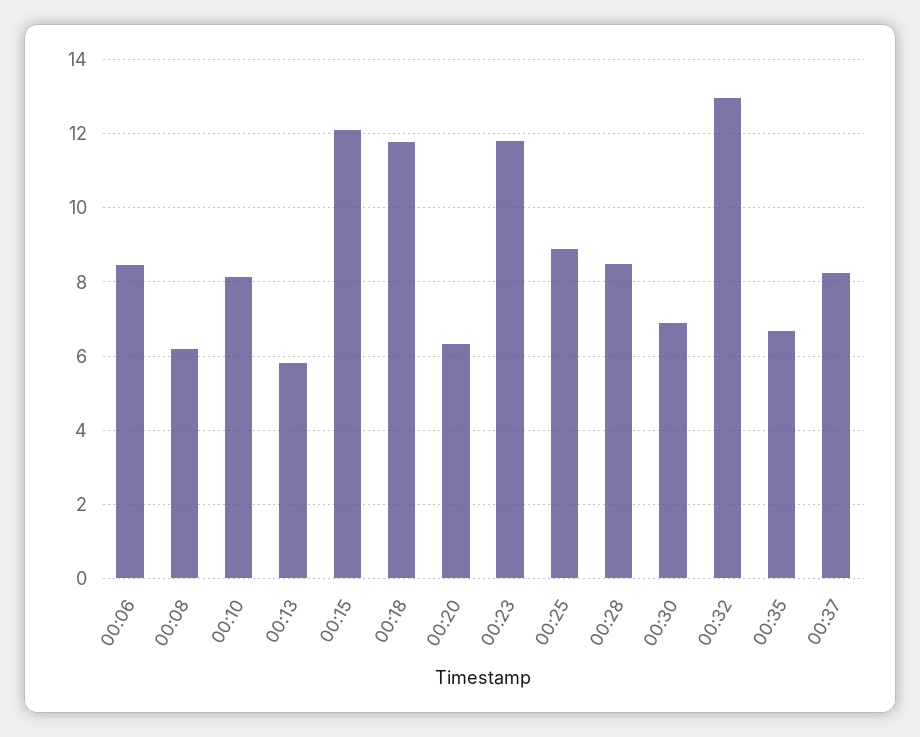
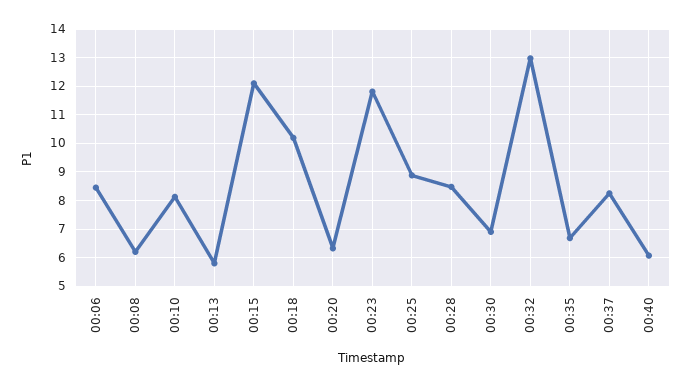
00:18: 11.8 -> 10.25
00:40: none -> 6

